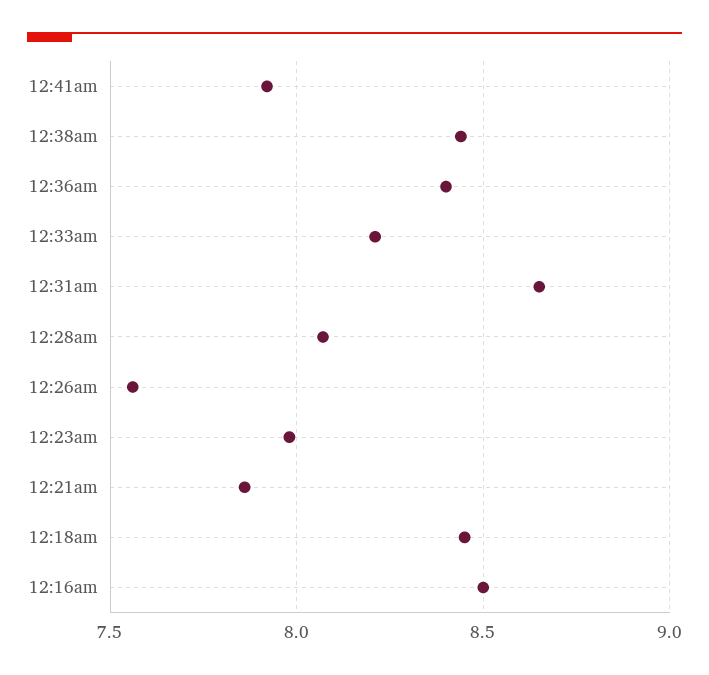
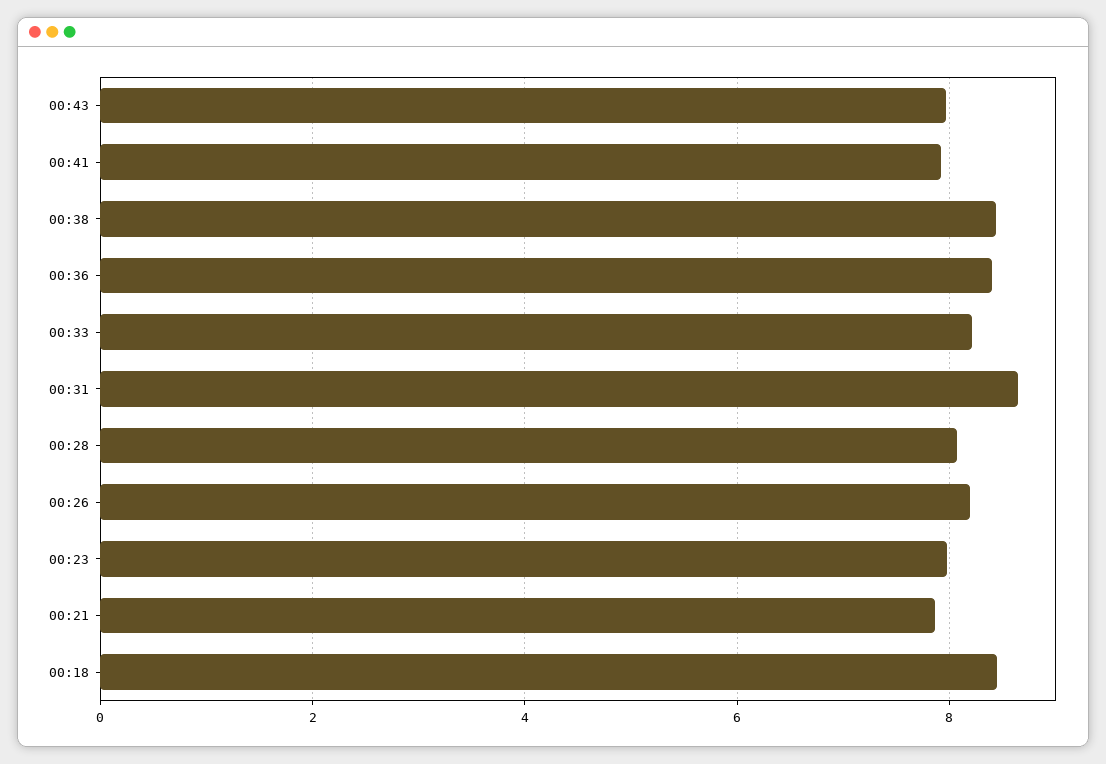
12:26am: 7.55 -> 8.2
12:16am: 8.5 -> none
00:43: none -> 8

